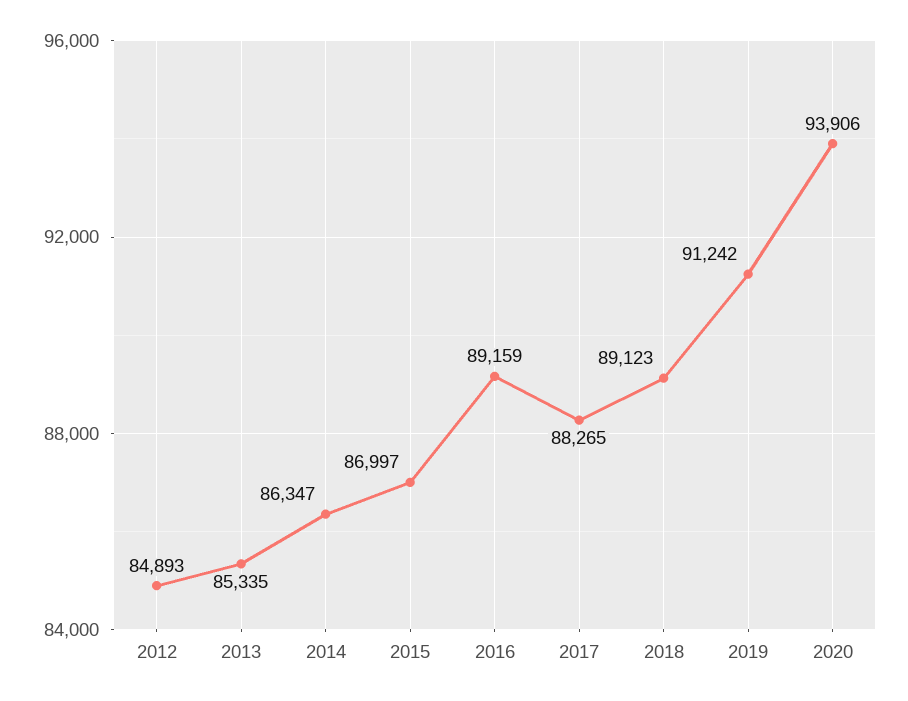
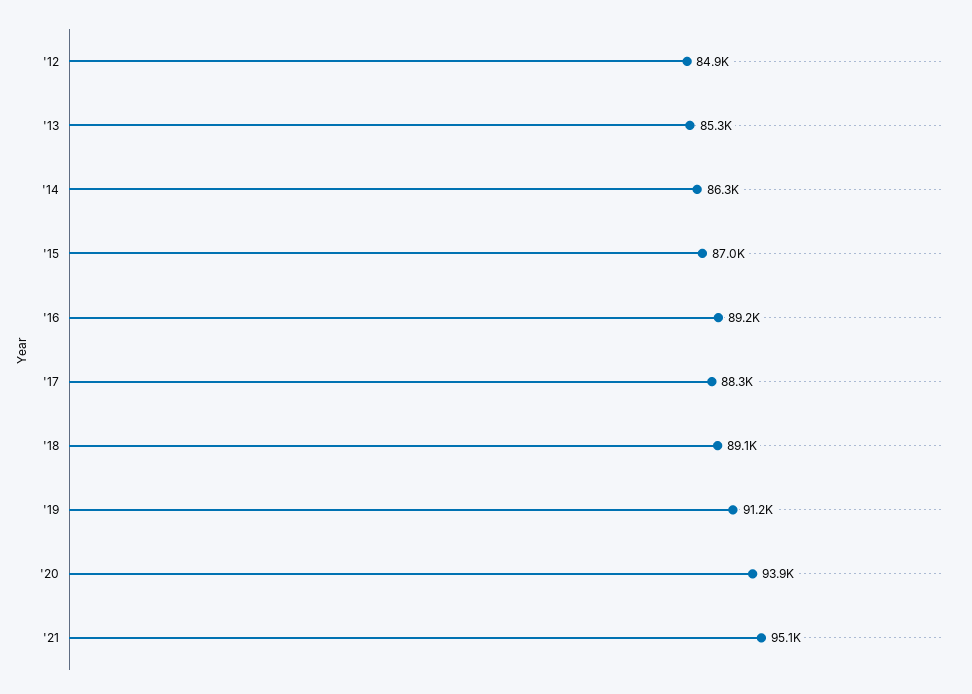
'21: none -> 95100

